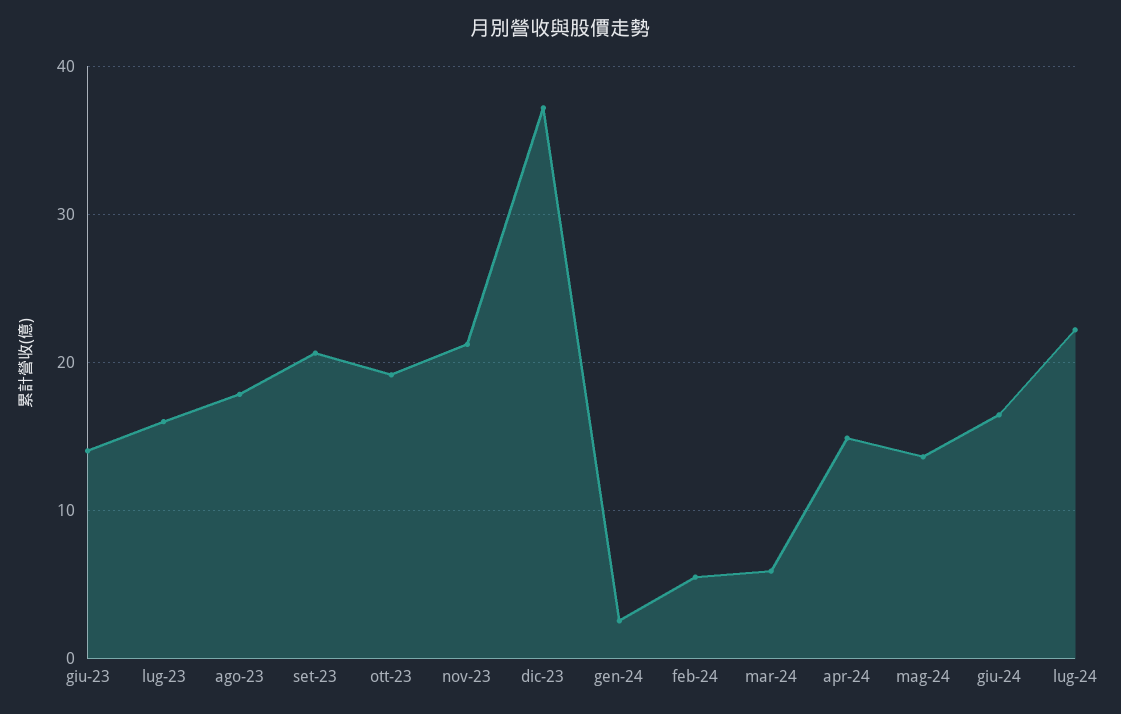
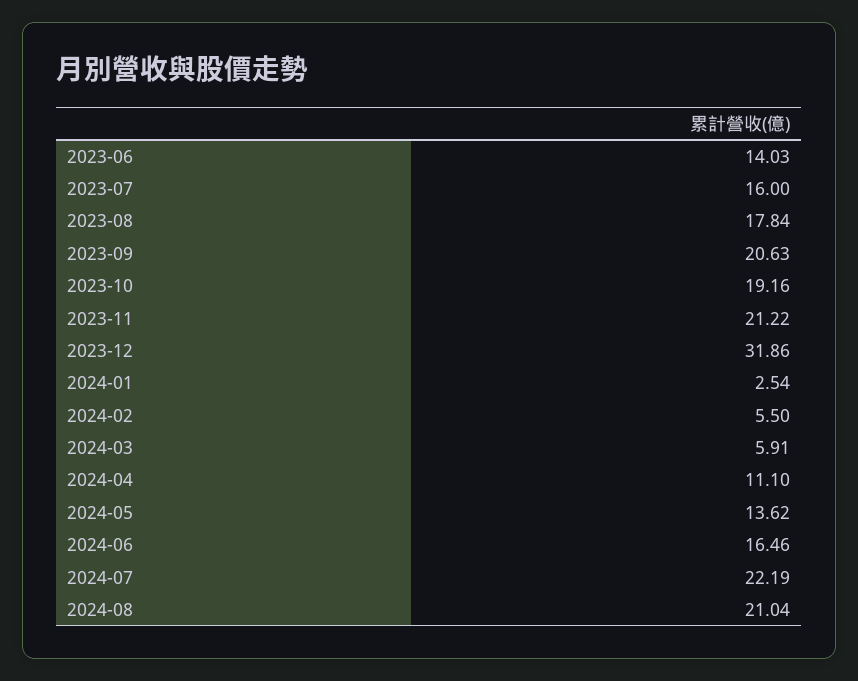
dic-23: 37 -> 31.86
apr-24: 15 -> 11.1
2024-08: none -> 21.04

